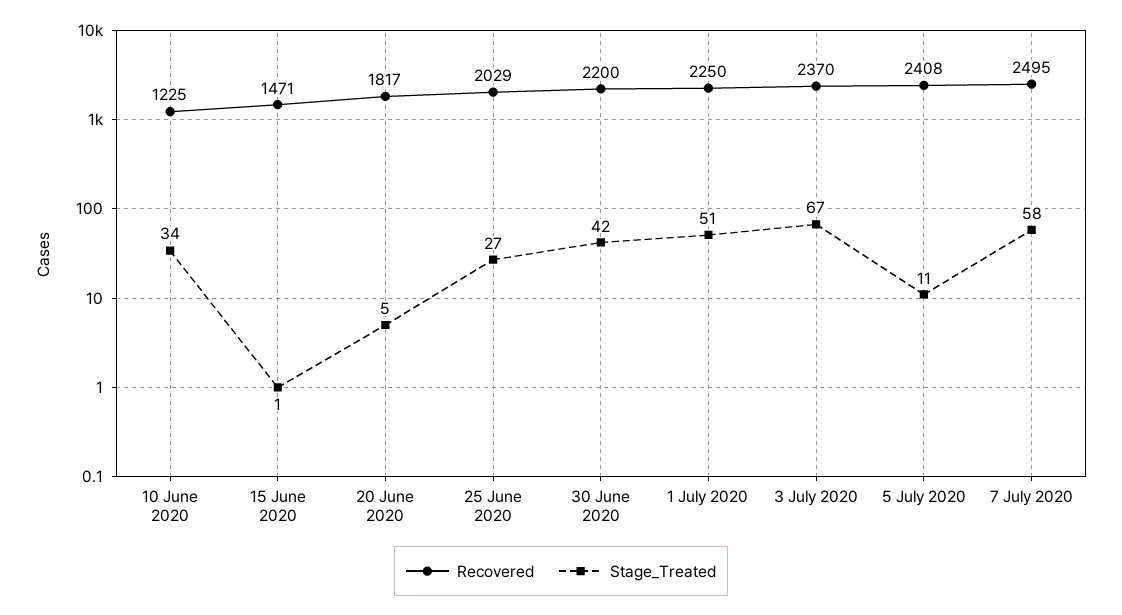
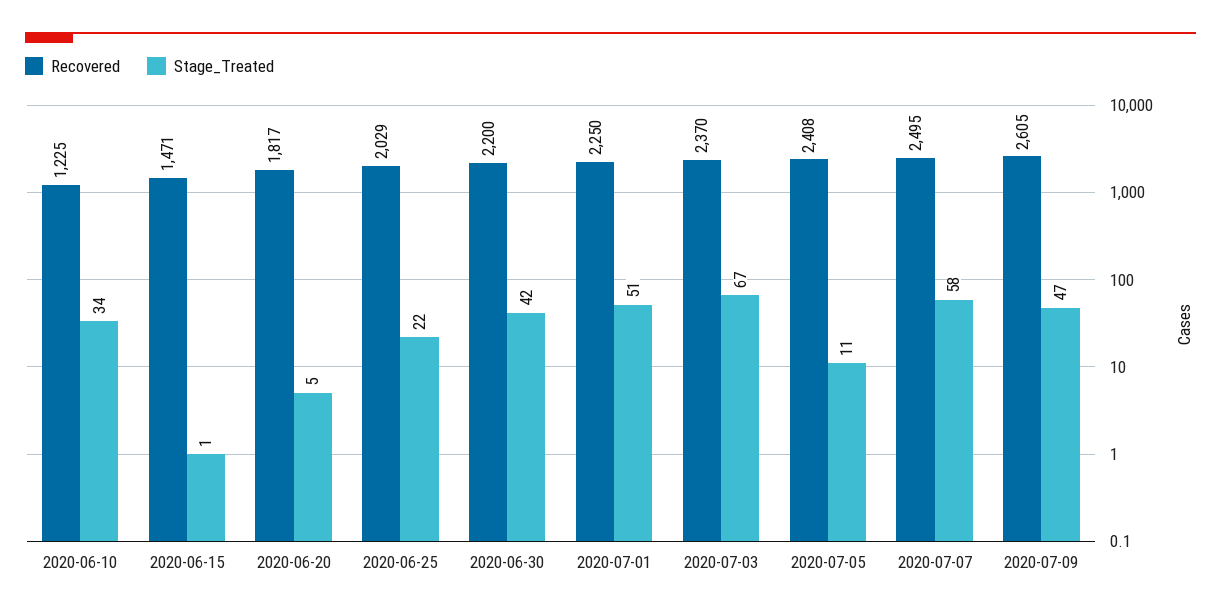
Stage_Treated, 25 June 2020: 27 -> 22
Recovered, 2020-07-09: none -> 2605
Stage_Treated, 2020-07-09: none -> 47

